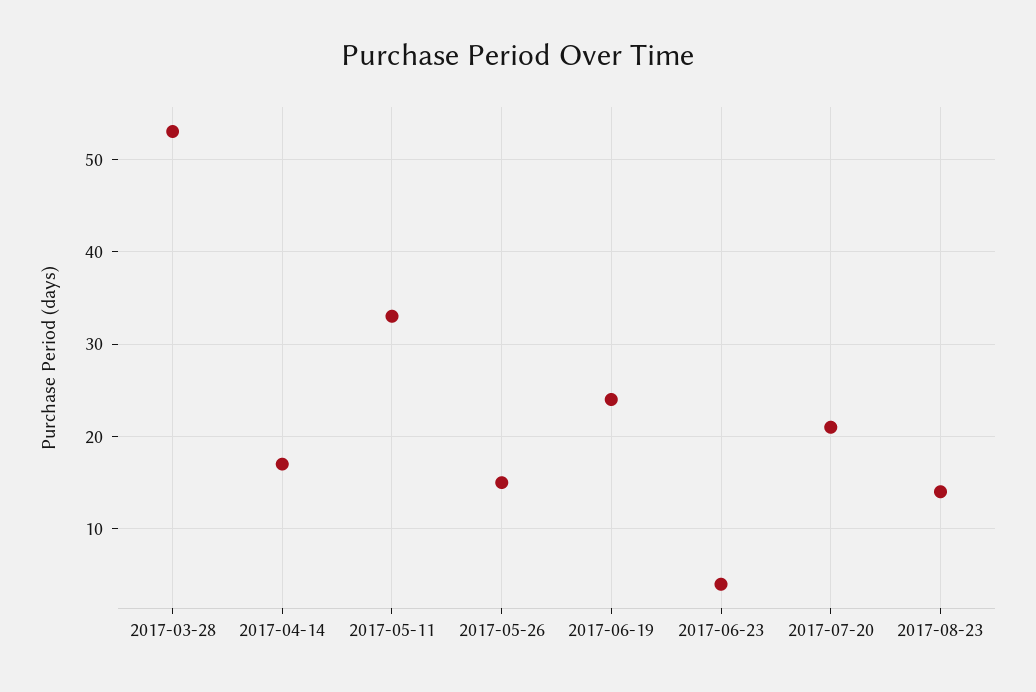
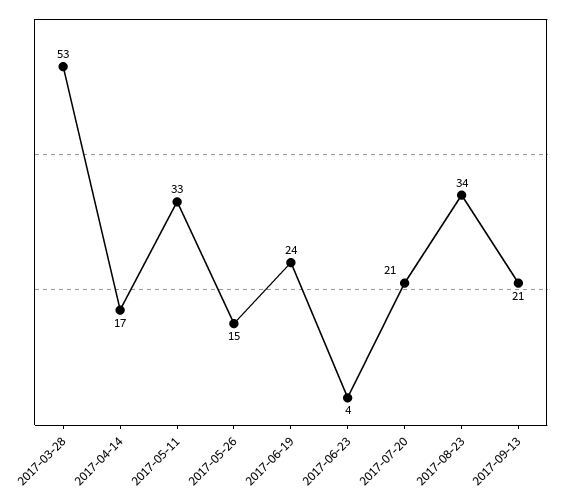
2017-08-23: 14 -> 34
2017-09-13: none -> 21

